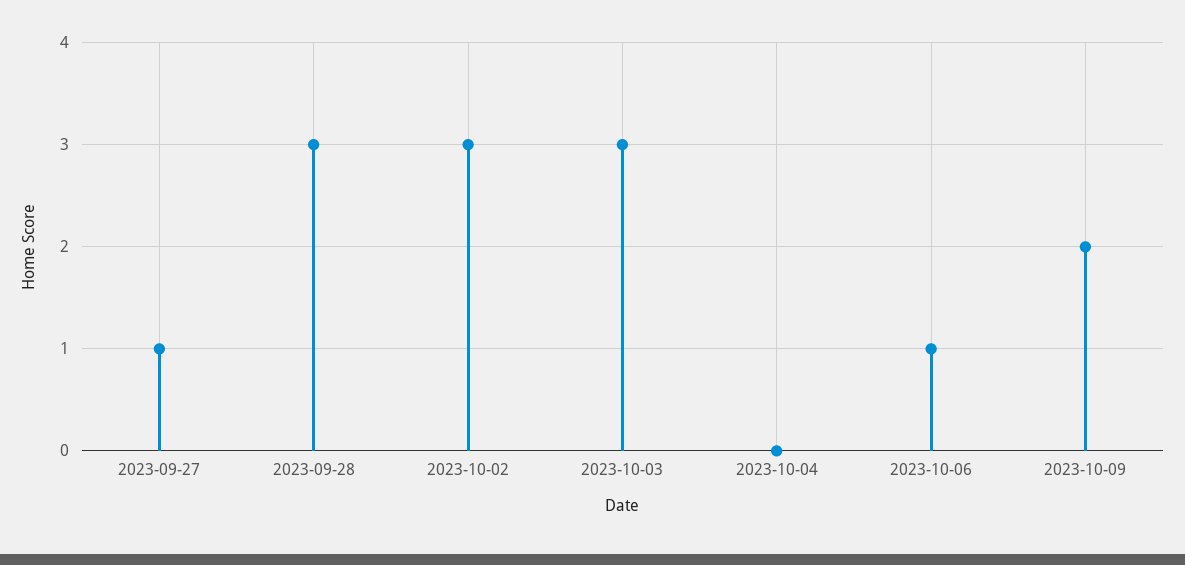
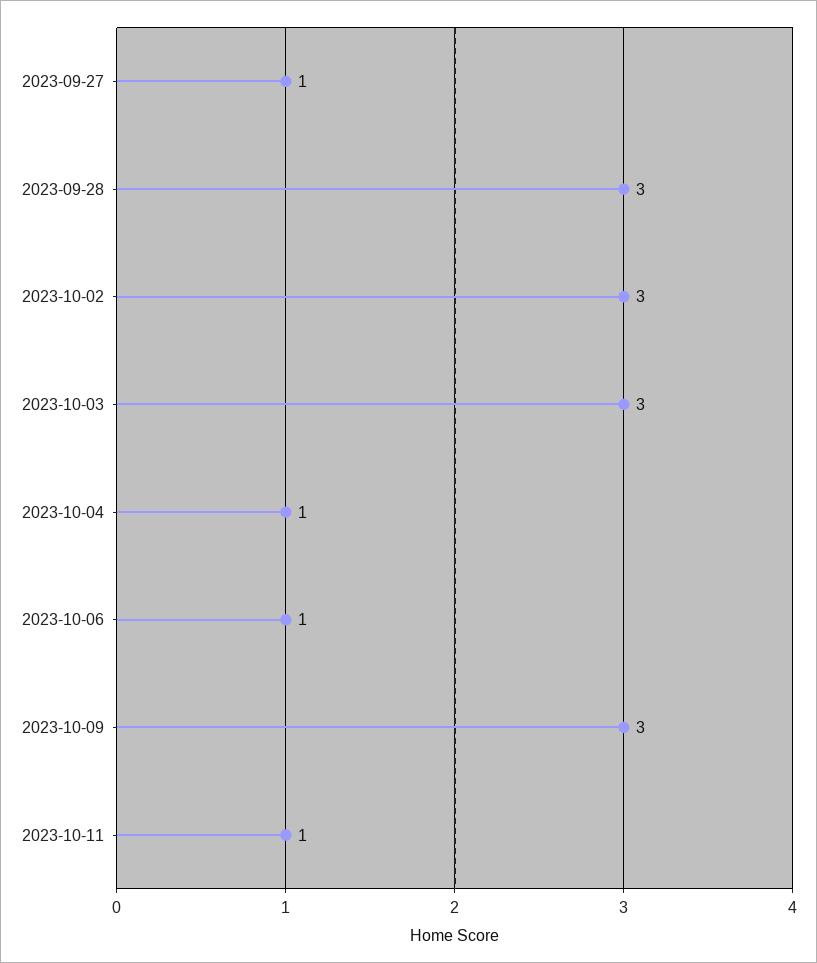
2023-10-04: 0 -> 1
2023-10-09: 2 -> 3
2023-10-11: none -> 1

